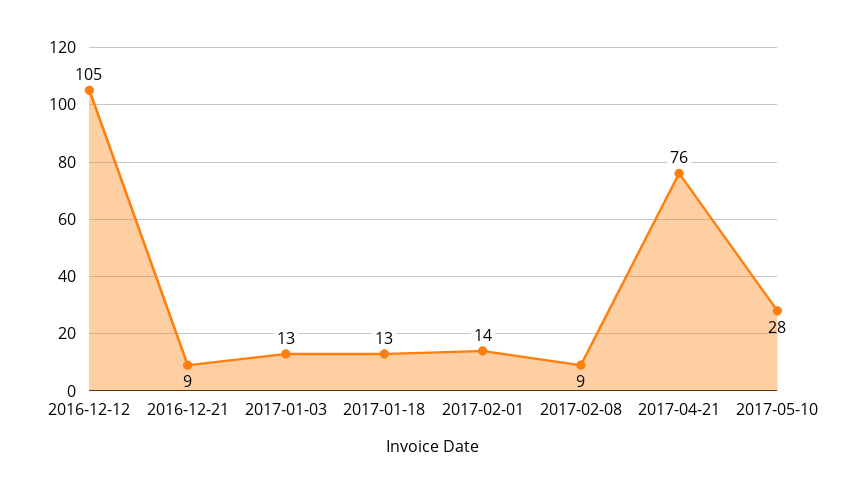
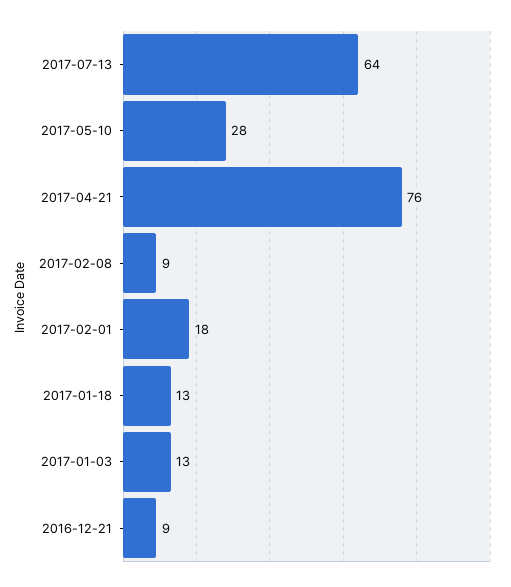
2016-12-12: 105 -> none
2017-02-01: 14 -> 18
2017-07-13: none -> 64

